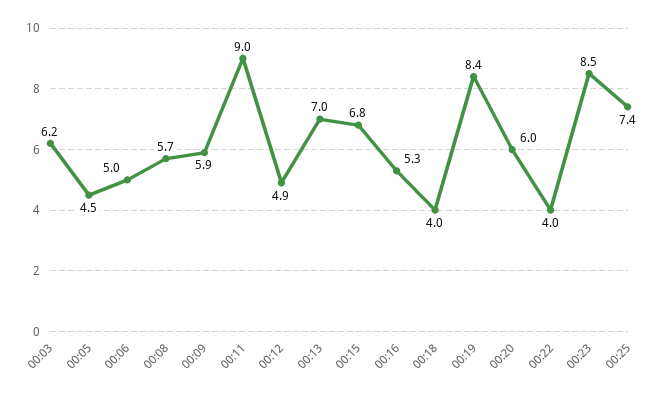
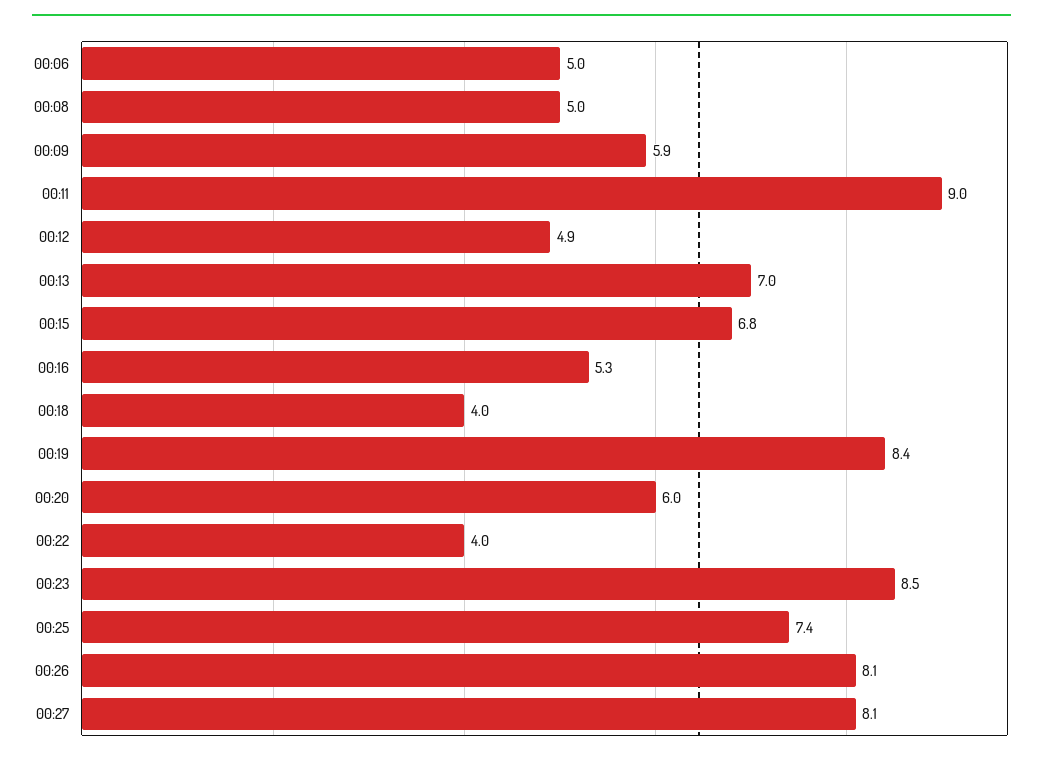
00:03: 6.2 -> none
00:05: 4.5 -> none
00:08: 5.7 -> 5
00:26: none -> 8.1
00:27: none -> 8.1

